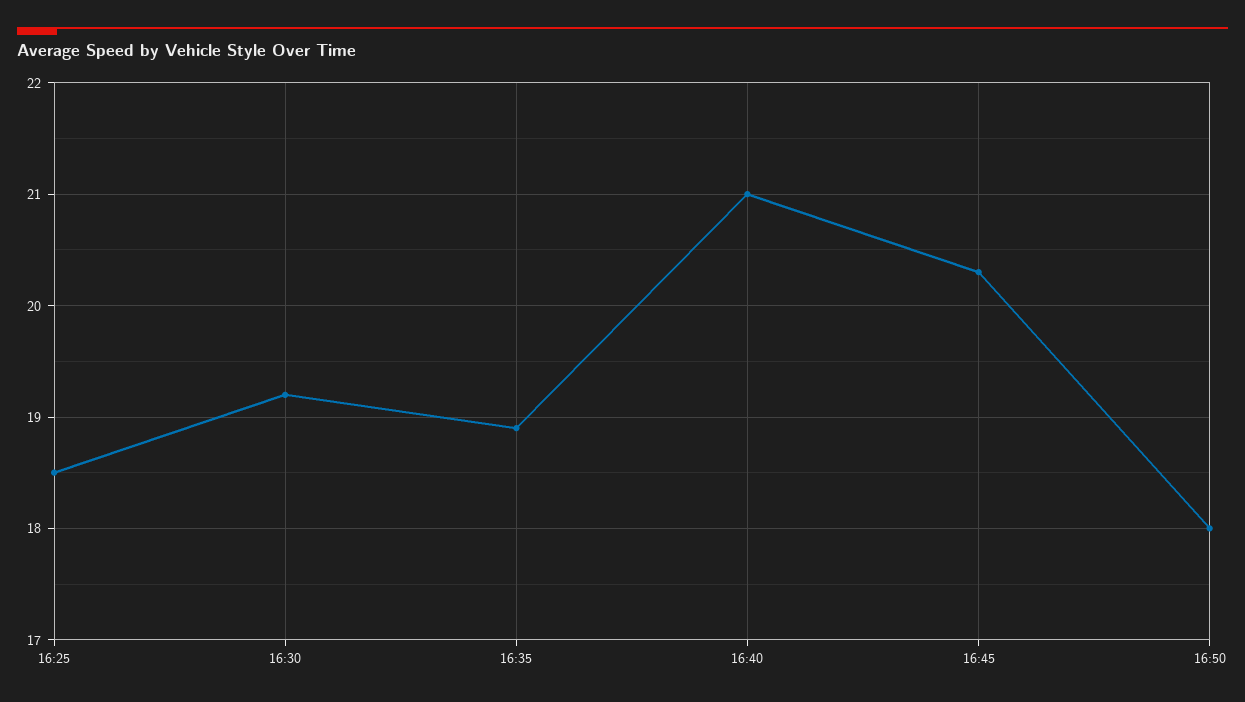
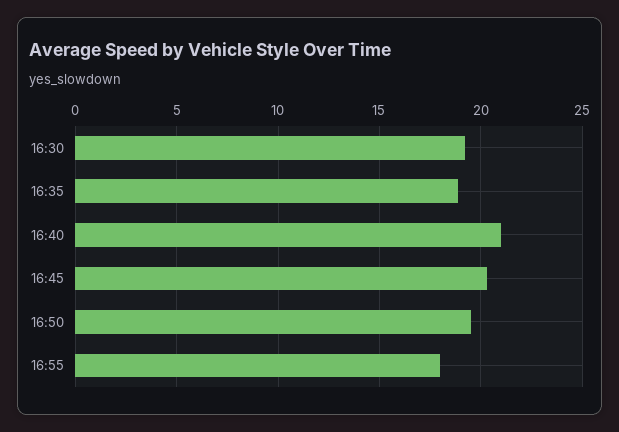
16:25: 18.5 -> none
16:50: 18 -> 19.5
16:55: none -> 18

